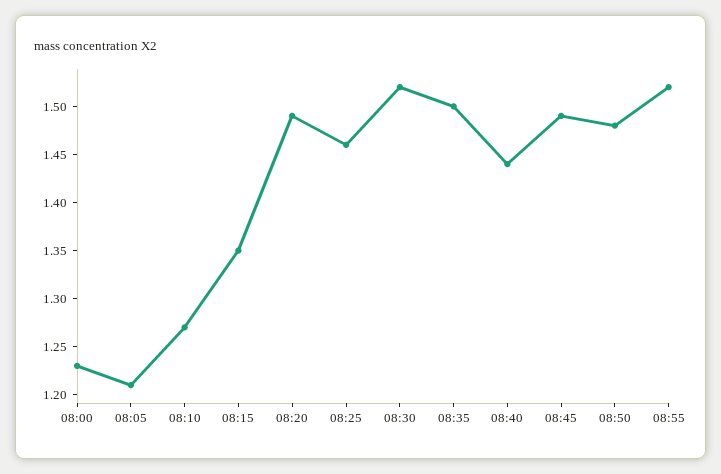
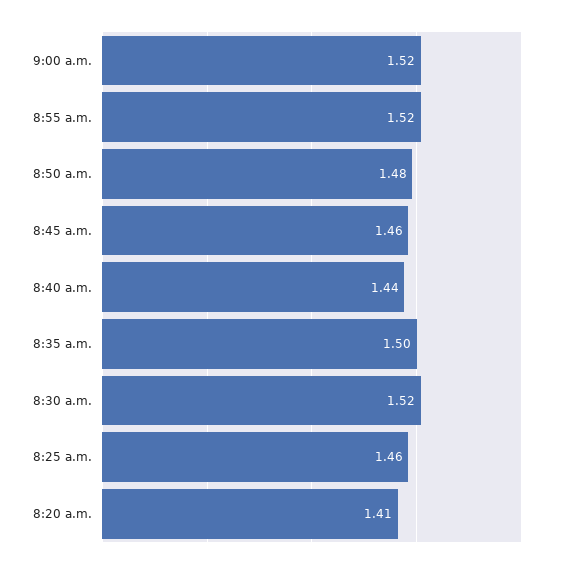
08:00: 1.23 -> none
08:05: 1.21 -> none
08:10: 1.27 -> none
08:15: 1.35 -> none
08:20: 1.49 -> 1.41
08:45: 1.49 -> 1.46
9:00 a.m.: none -> 1.52

